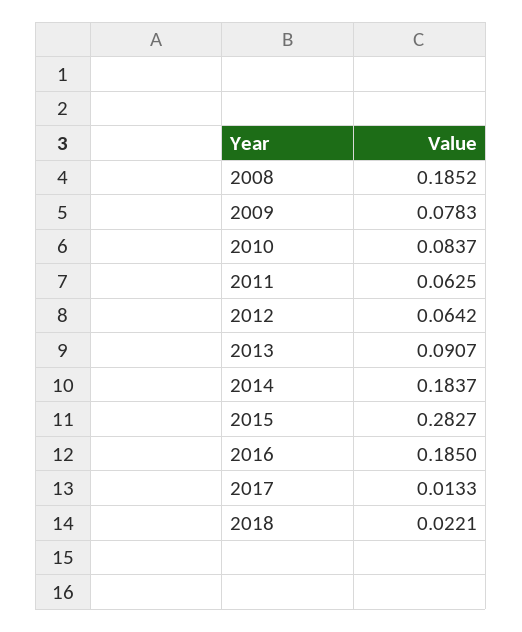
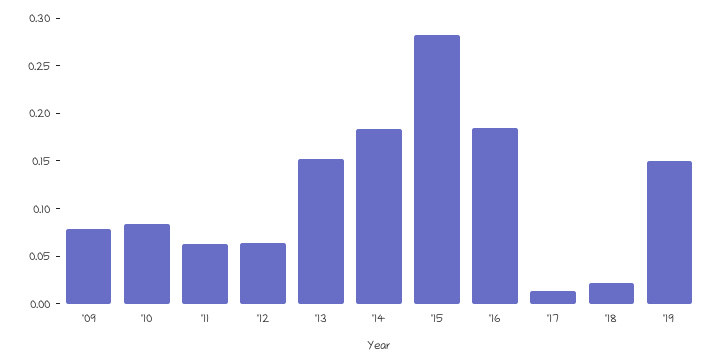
2008: 0.1852 -> none
2013: 0.0907 -> 0.15
'19: none -> 0.15

